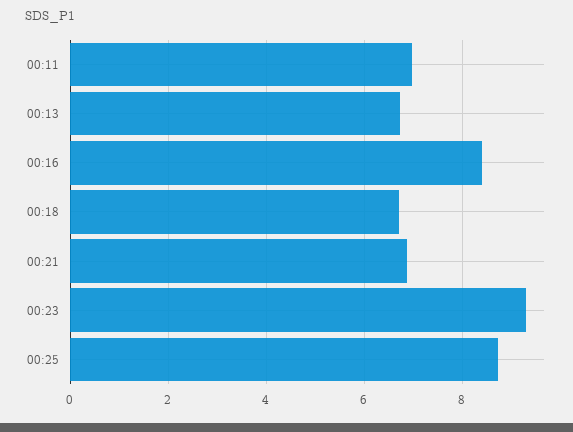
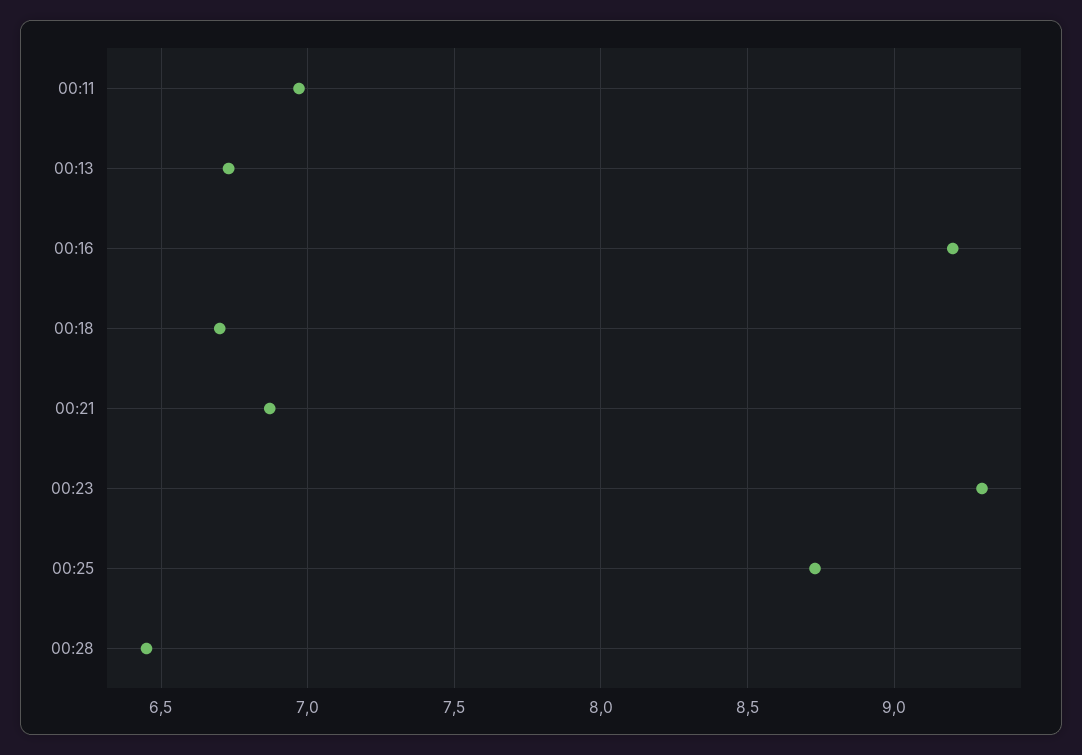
00:16: 8.4 -> 9.2
00:28: none -> 6.45

